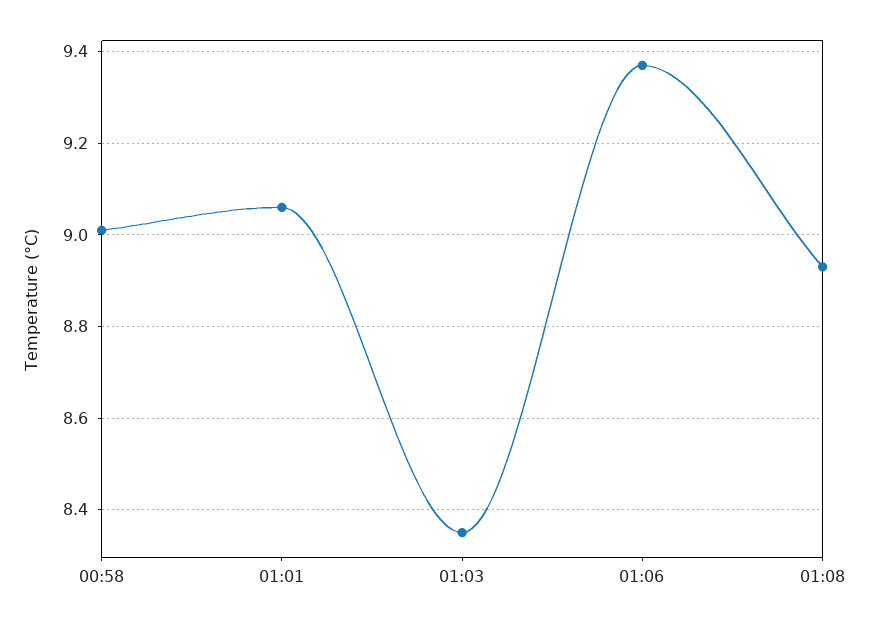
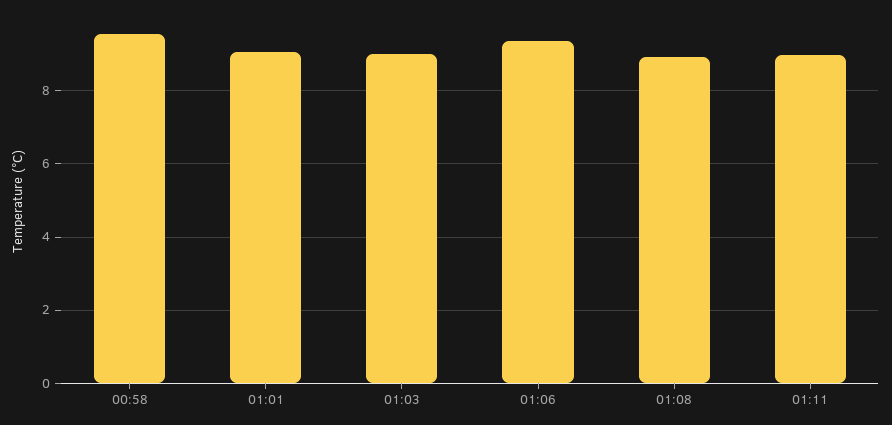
00:58: 9 -> 9.6
01:03: 8.35 -> 9
01:11: none -> 9

